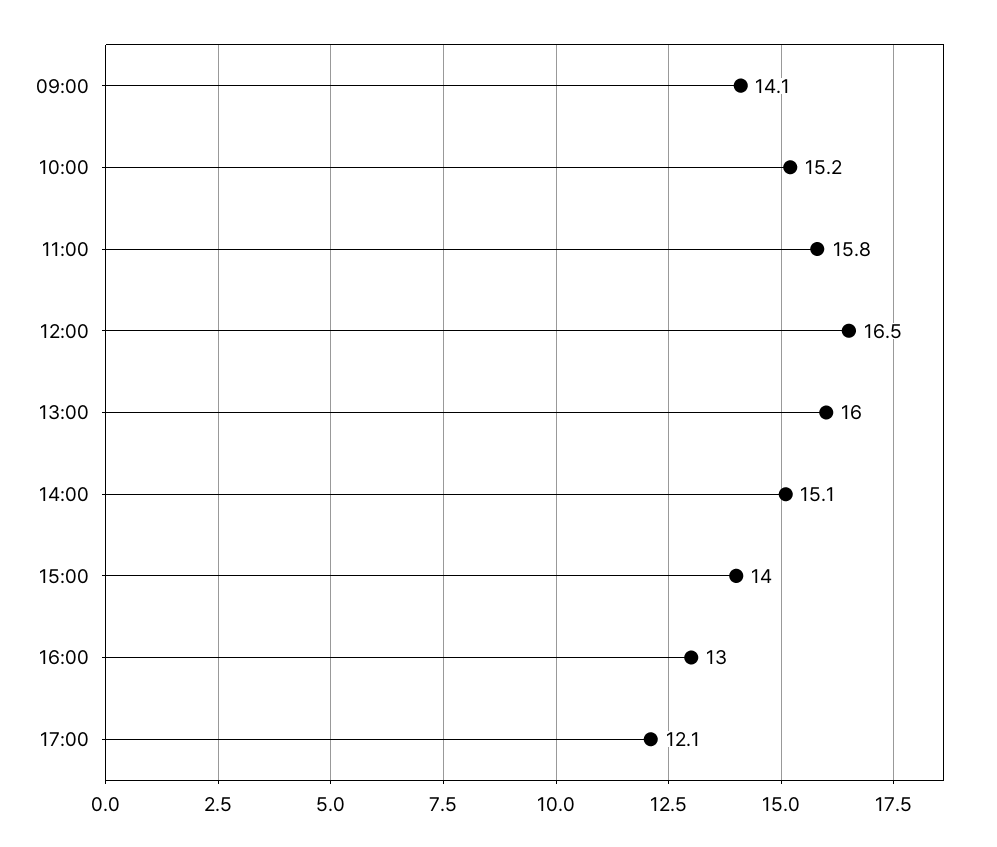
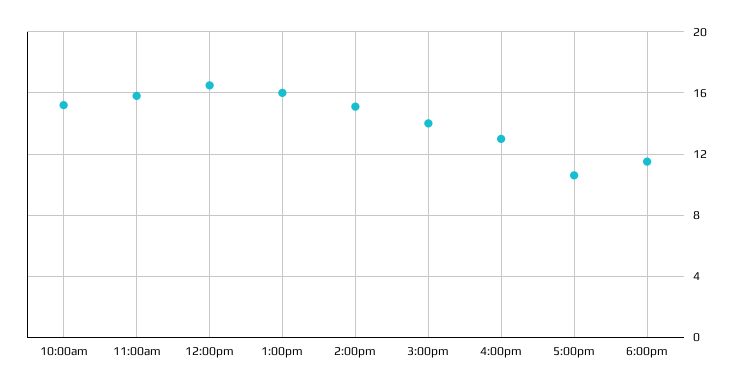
09:00: 14.1 -> none
17:00: 12.1 -> 10.5
6:00pm: none -> 11.5

